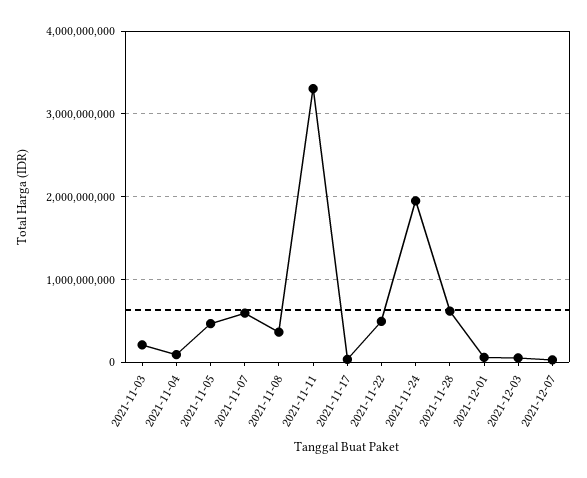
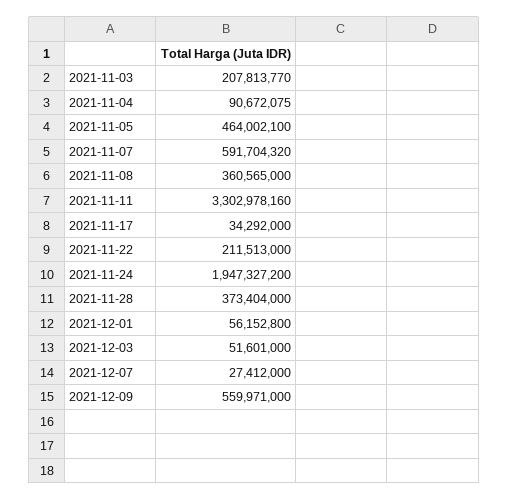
2021-11-22: 500000000 -> 211513000
2021-11-28: 600000000 -> 373404000
2021-12-09: none -> 559971000

